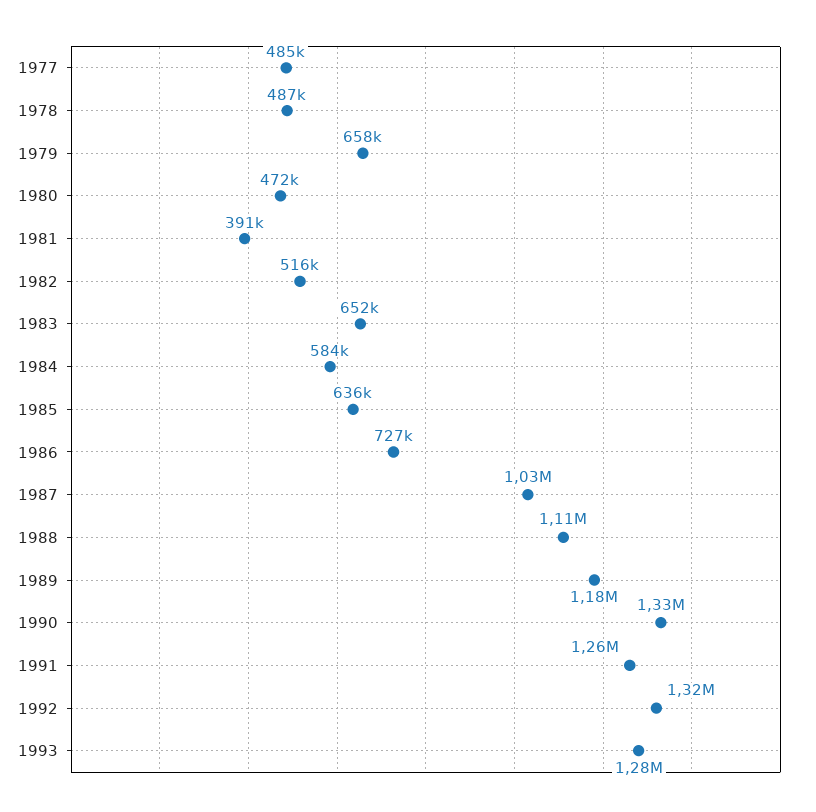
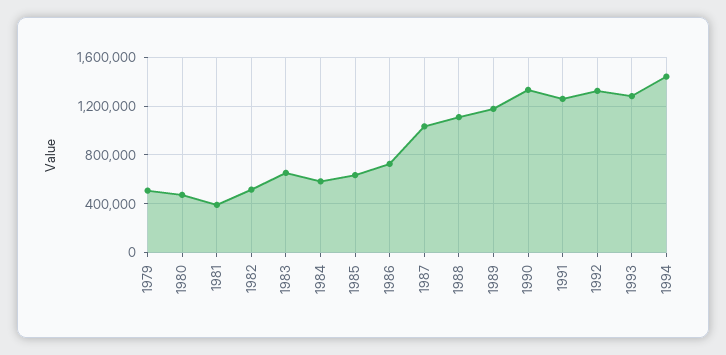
1977: 485000 -> none
1978: 487000 -> none
1979: 658000 -> 500000
1994: none -> 1450000

